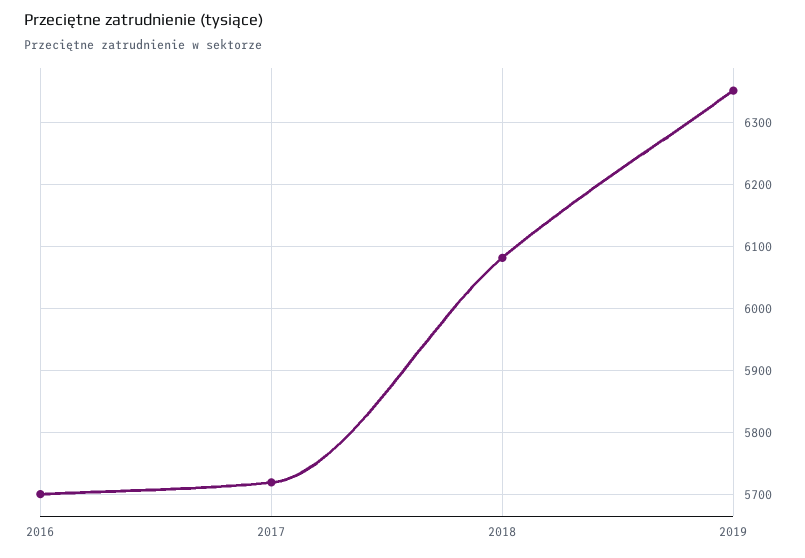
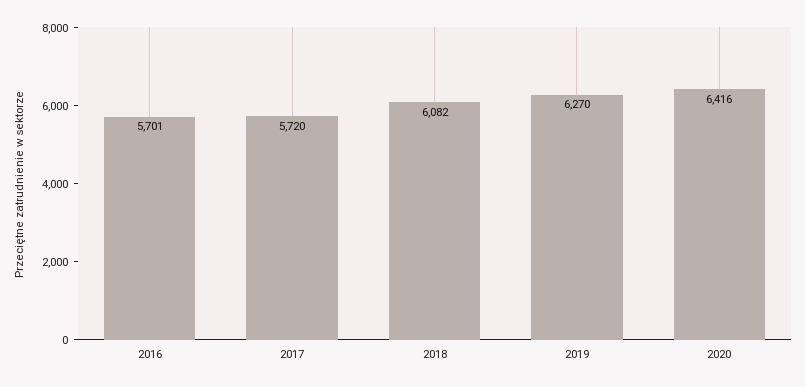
2019: 6350 -> 6270
2020: none -> 6416

